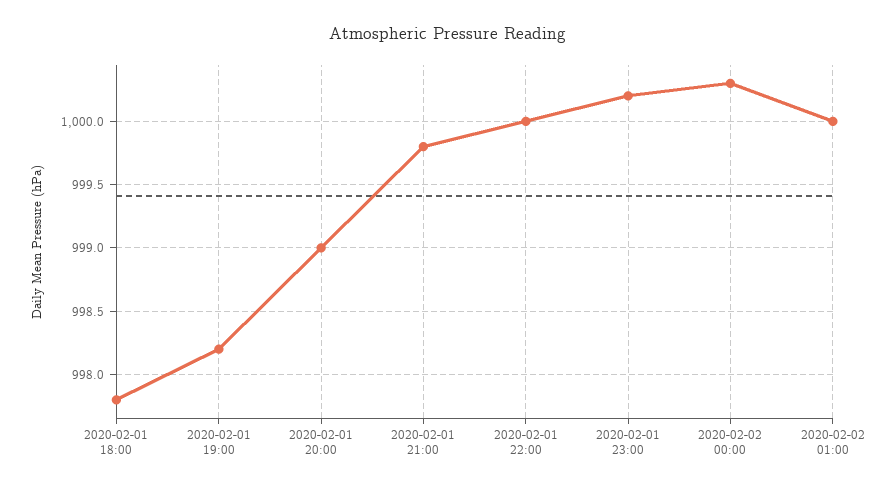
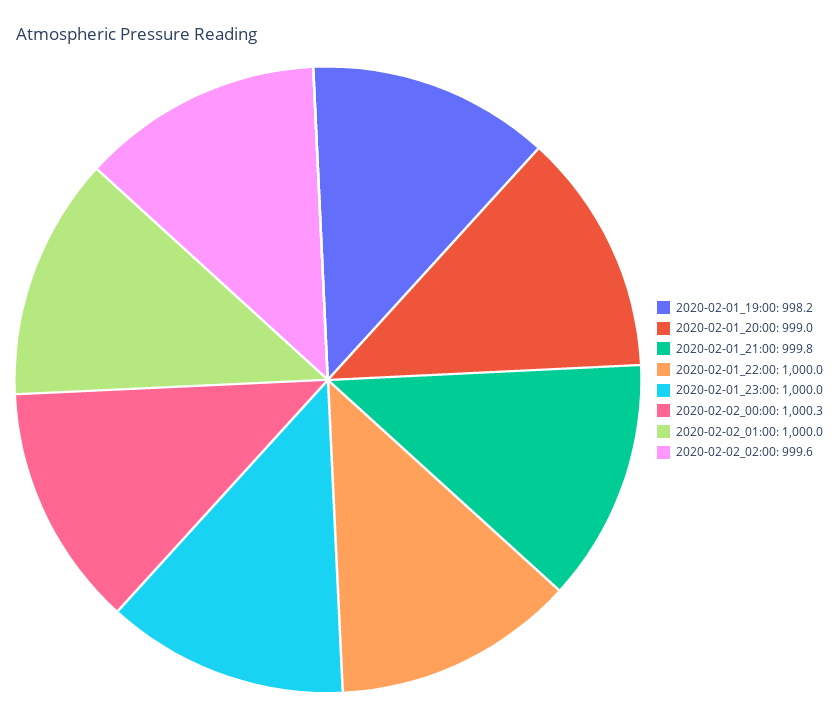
2020-02-01 18:00: 997.8 -> none
2020-02-01 23:00: 1000.2 -> 1000
2020-02-02_02:00: none -> 999.6

